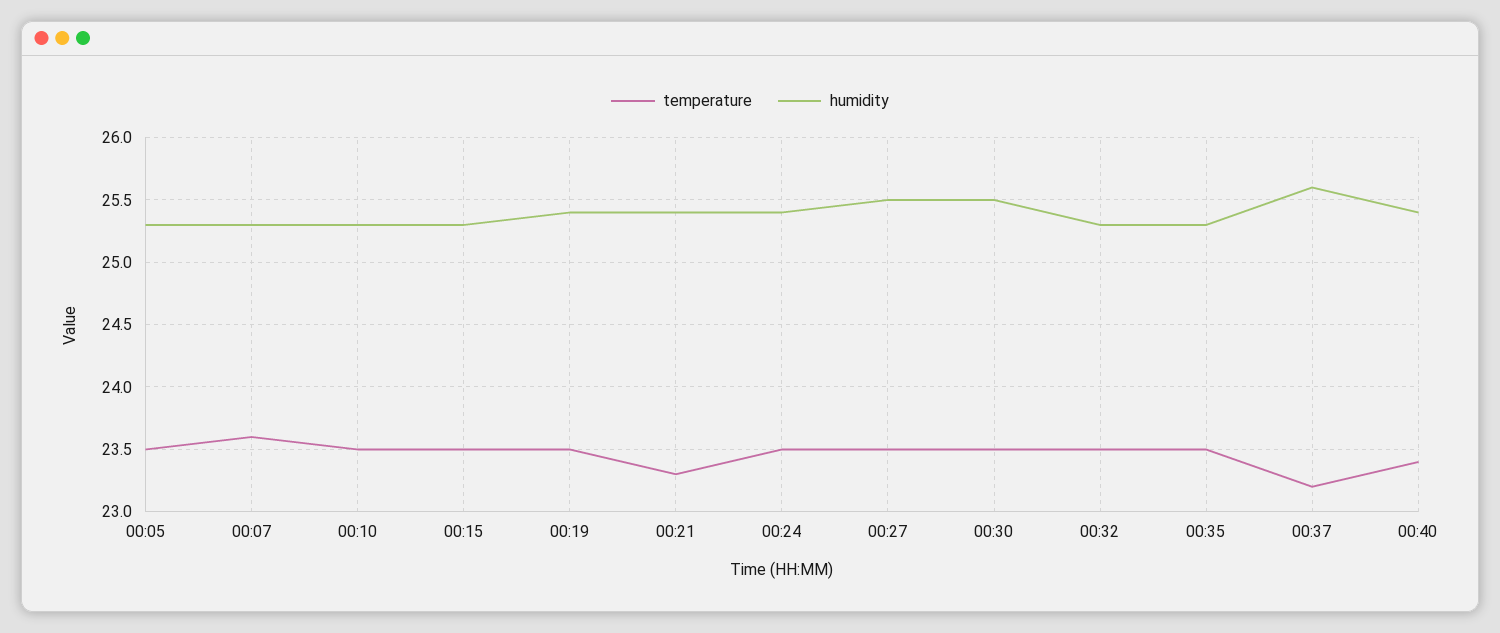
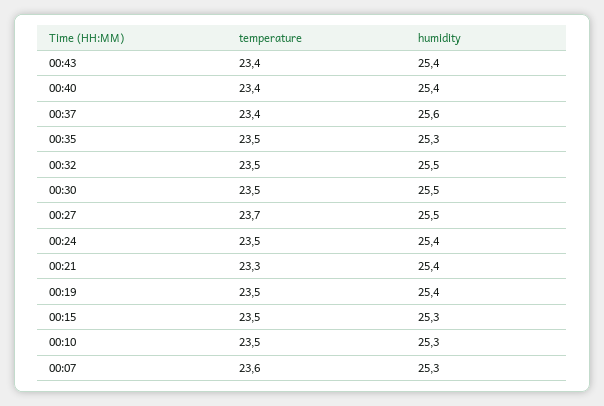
temperature, 00:05: 23.5 -> none
humidity, 00:05: 25.3 -> none
temperature, 00:27: 23.5 -> 23.7
humidity, 00:32: 25.3 -> 25.5
temperature, 00:37: 23.2 -> 23.4
temperature, 00:43: none -> 23.4
humidity, 00:43: none -> 25.4

